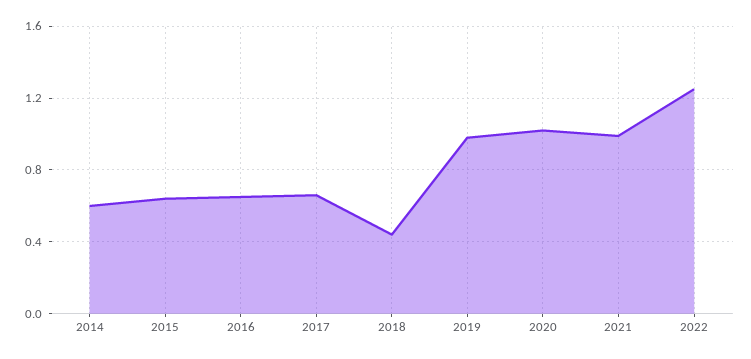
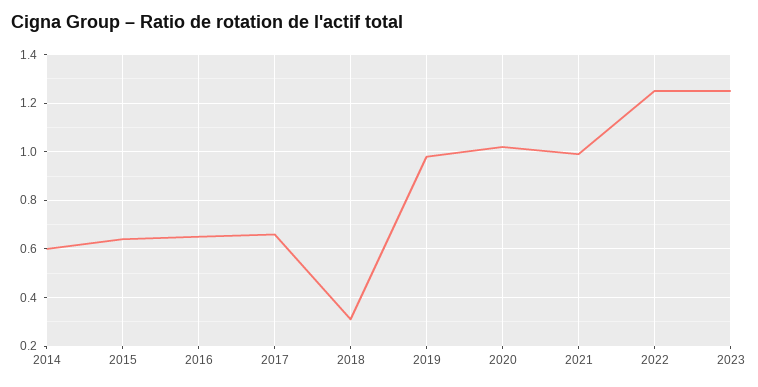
2018: 0.45 -> 0.3
2023: none -> 1.25

